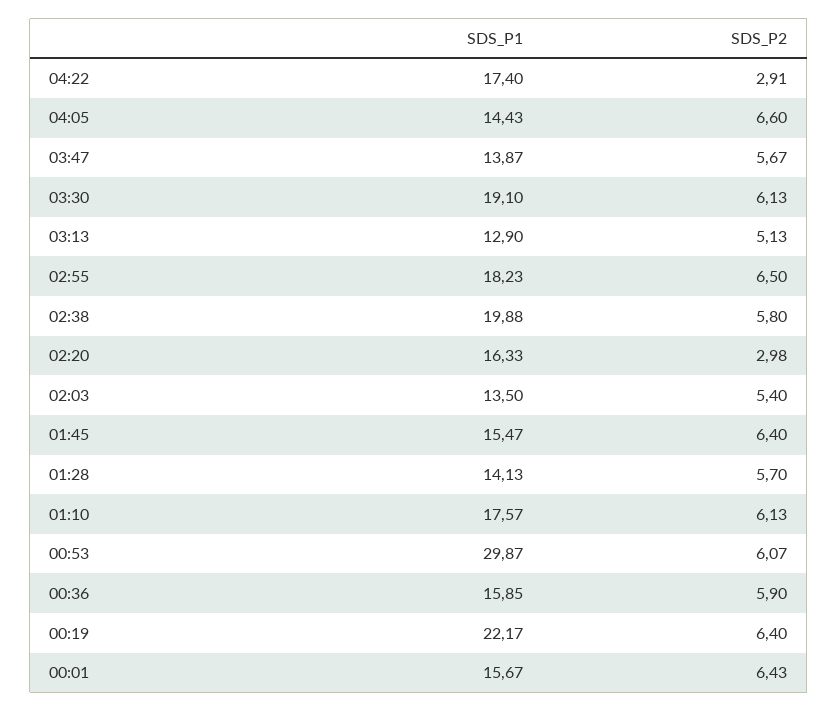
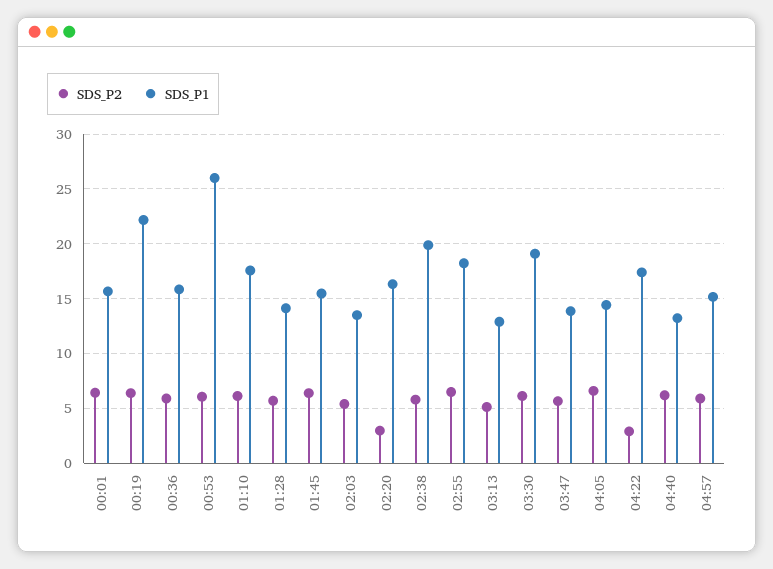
SDS_P1, 00:53: 29.87 -> 26
SDS_P2, 04:40: none -> 6
SDS_P1, 04:40: none -> 13
SDS_P2, 04:57: none -> 6
SDS_P1, 04:57: none -> 15

